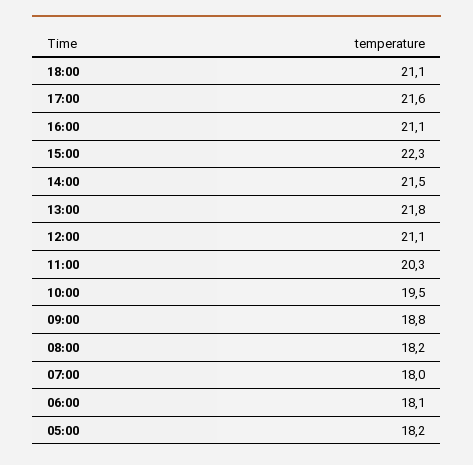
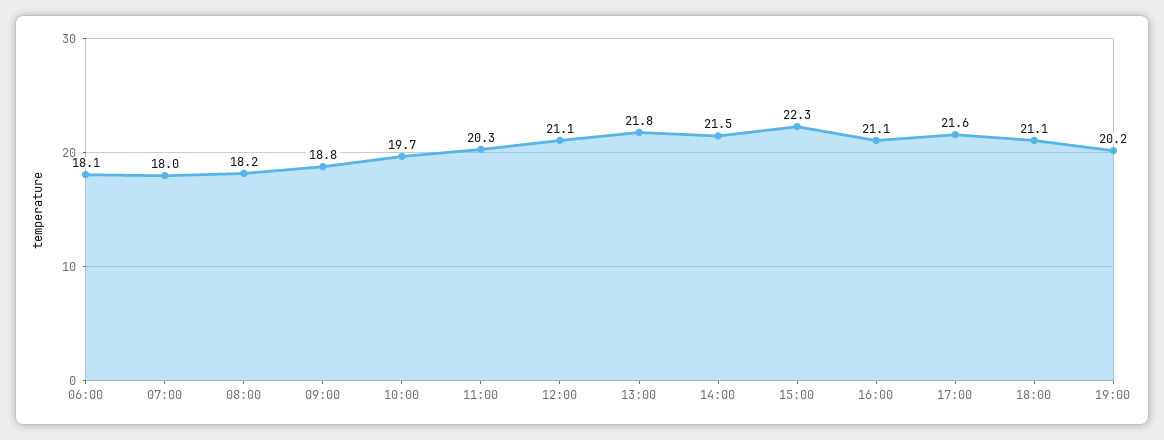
10:00: 19.5 -> 19.7
05:00: 18.2 -> none
19:00: none -> 20.2

